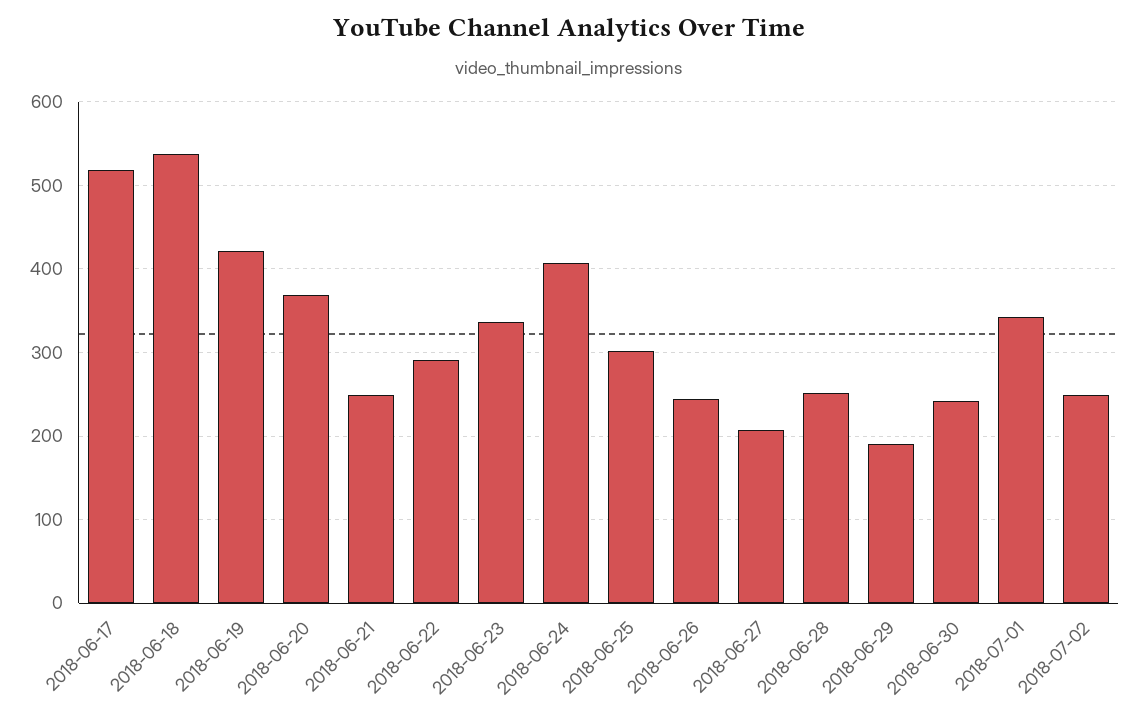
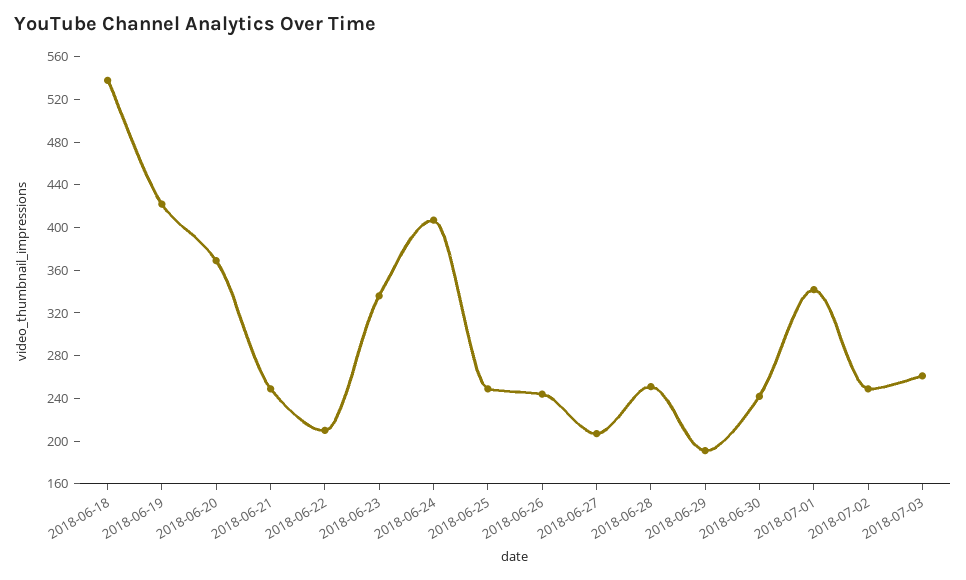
2018-06-17: 520 -> none
2018-06-22: 290 -> 210
2018-06-25: 300 -> 250
2018-07-03: none -> 260

